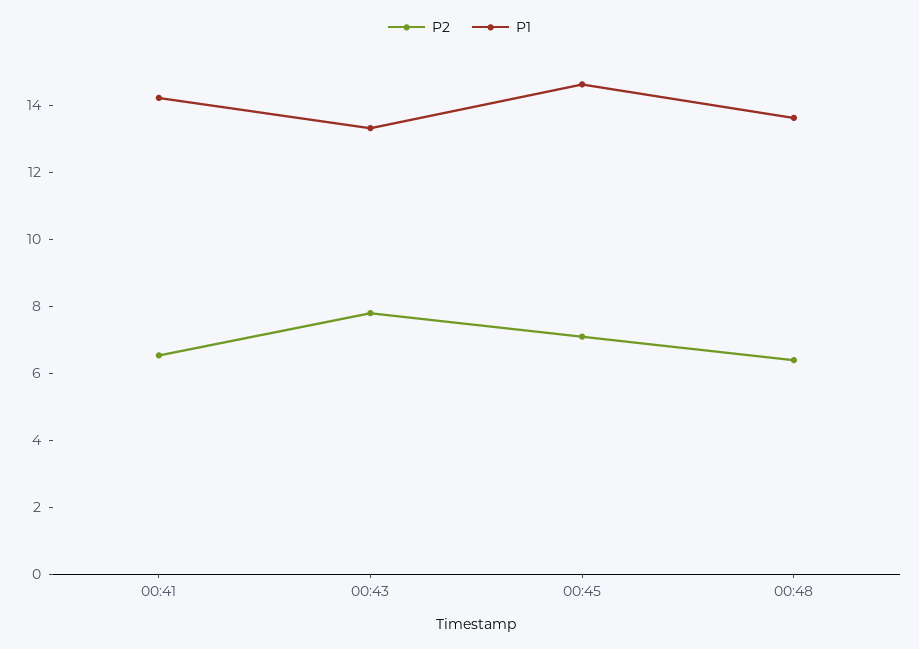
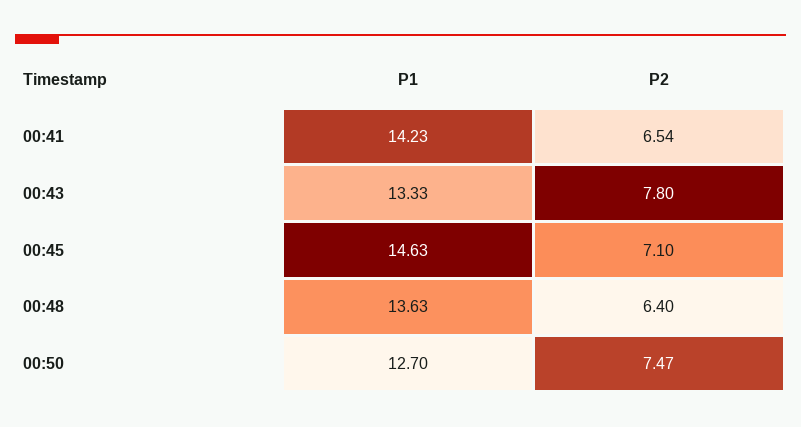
P1, 00:50: none -> 12.7
P2, 00:50: none -> 7.47

